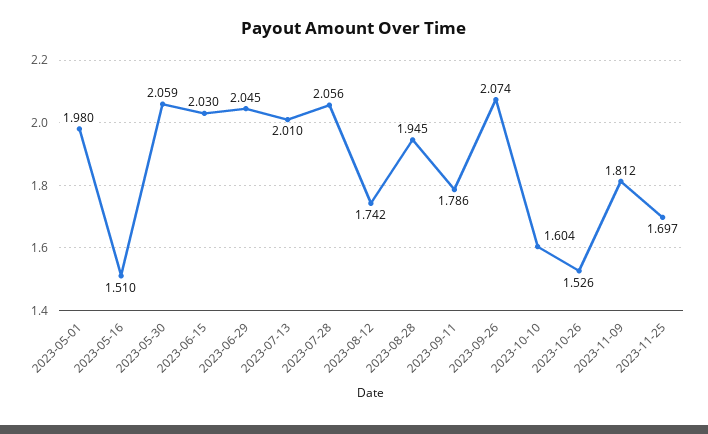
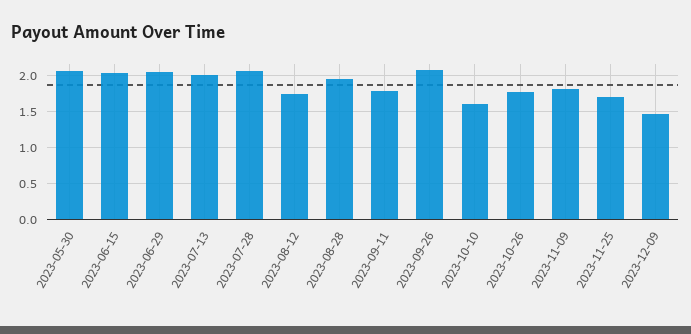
2023-05-01: 1.98 -> none
2023-05-16: 1.51 -> none
2023-10-26: 1.526 -> 1.8
2023-12-09: none -> 1.5

